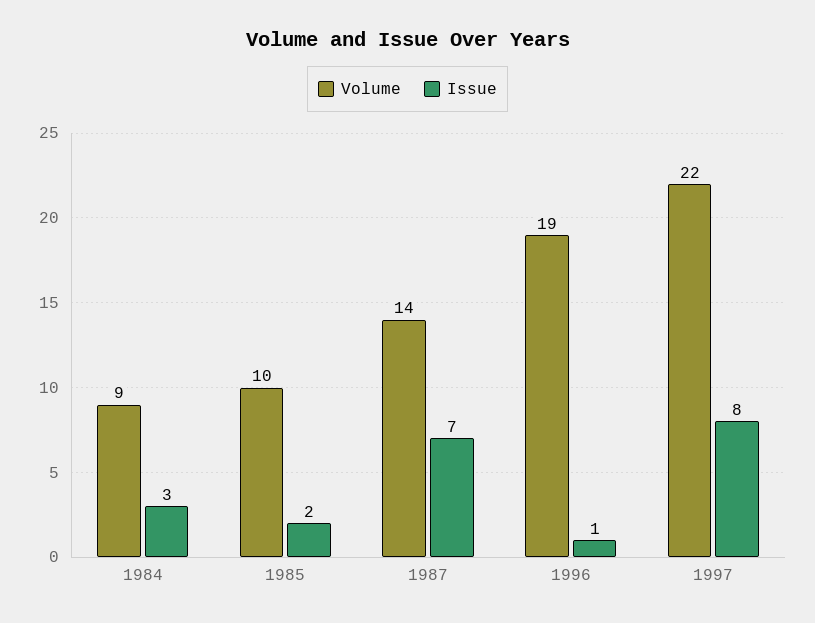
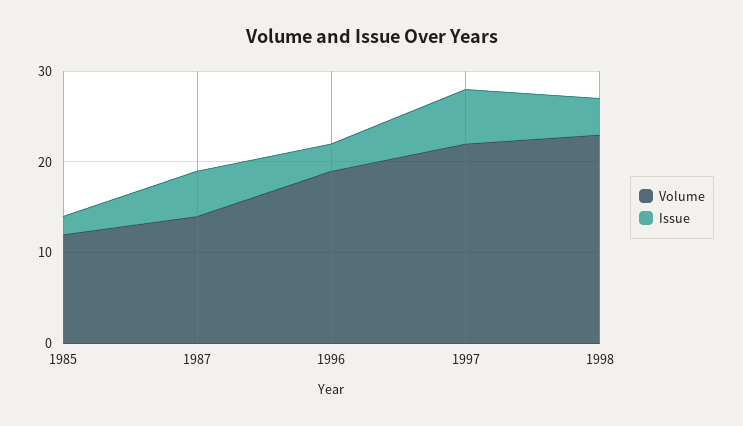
Volume, 1984: 9 -> none
Issue, 1984: 3 -> none
Volume, 1985: 10 -> 12
Issue, 1987: 7 -> 5
Issue, 1996: 1 -> 3
Issue, 1997: 8 -> 6
Volume, 1998: none -> 23
Issue, 1998: none -> 4

